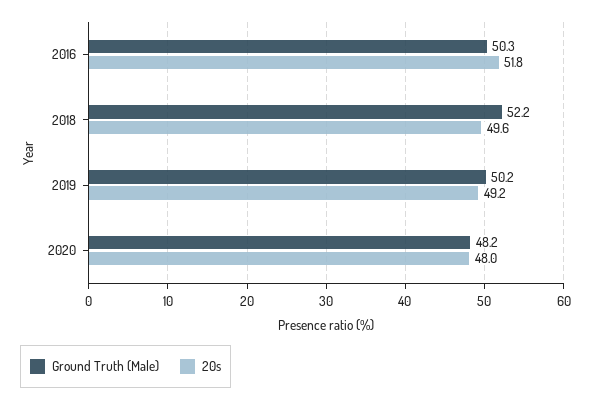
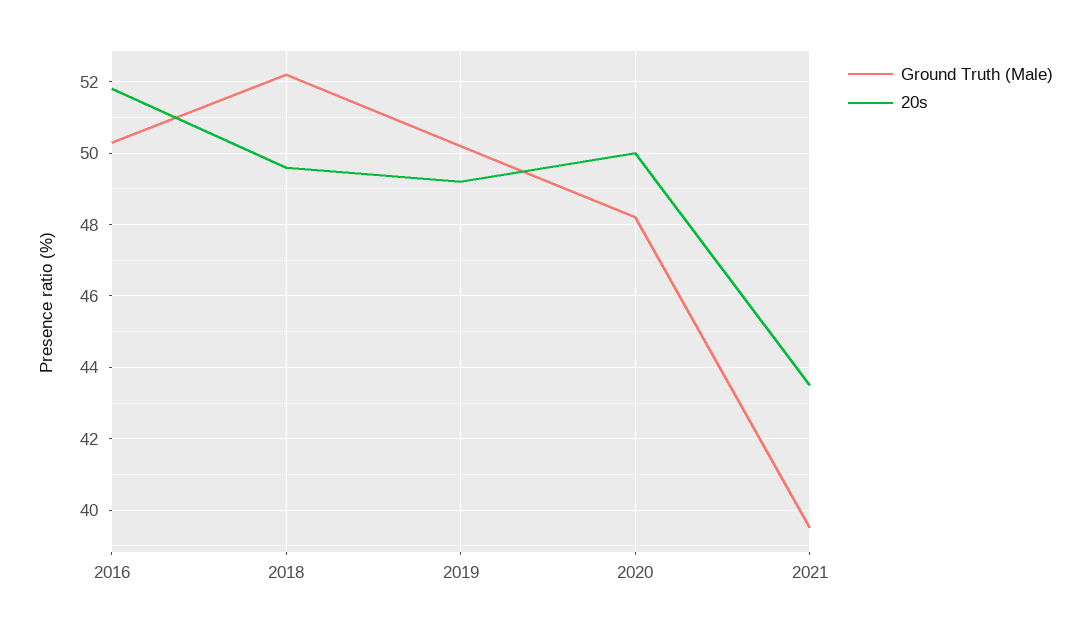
20s, 2020: 48 -> 50
Ground Truth (Male), 2021: none -> 39.5
20s, 2021: none -> 43.5

